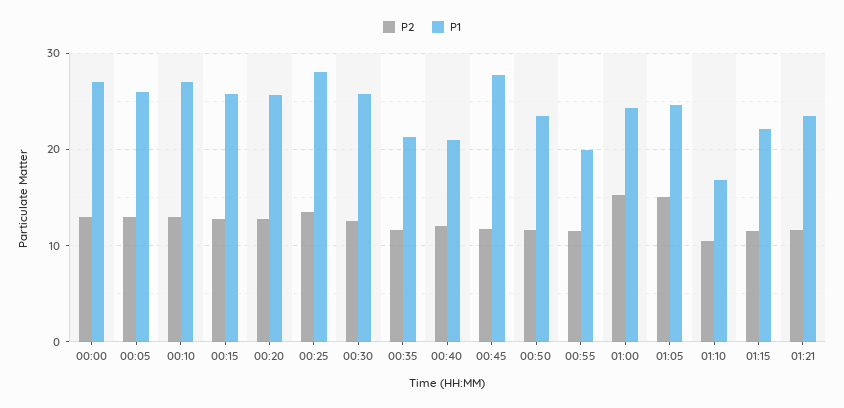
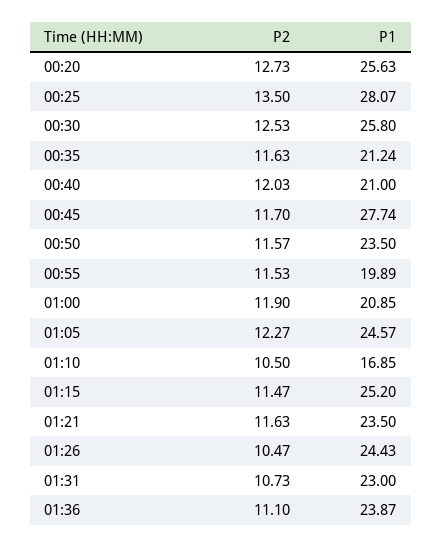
P2, 00:00: 13 -> none
P1, 00:00: 27 -> none
P2, 00:05: 13 -> none
P1, 00:05: 26 -> none
P2, 00:10: 13 -> none
P1, 00:10: 27 -> none
P2, 00:15: 13 -> none
P1, 00:15: 26 -> none
P2, 01:00: 15 -> 11.9
P1, 01:00: 24 -> 20.85
P2, 01:05: 15 -> 12.27
P1, 01:15: 22 -> 25.2
P2, 01:26: none -> 10.47
P1, 01:26: none -> 24.43
P2, 01:31: none -> 10.73
P1, 01:31: none -> 23
P2, 01:36: none -> 11.1
P1, 01:36: none -> 23.87

